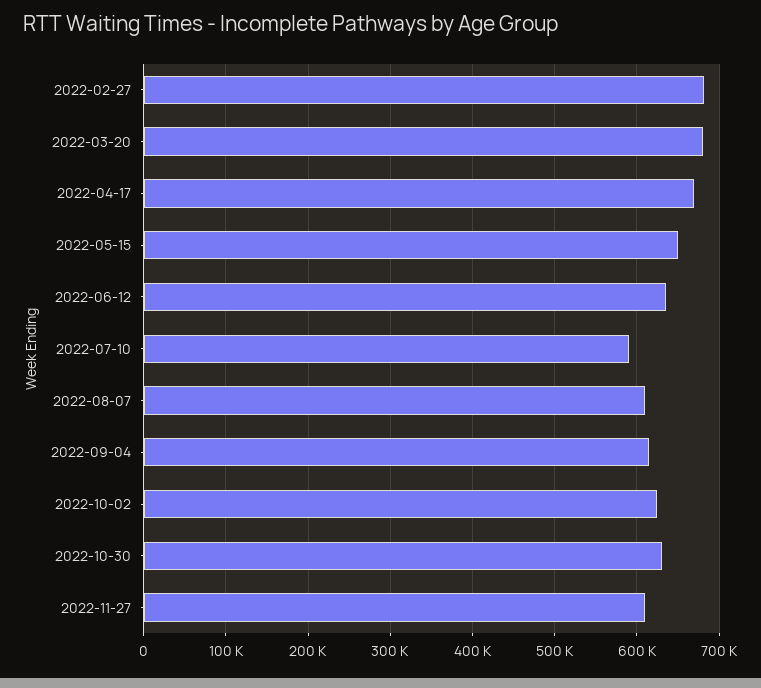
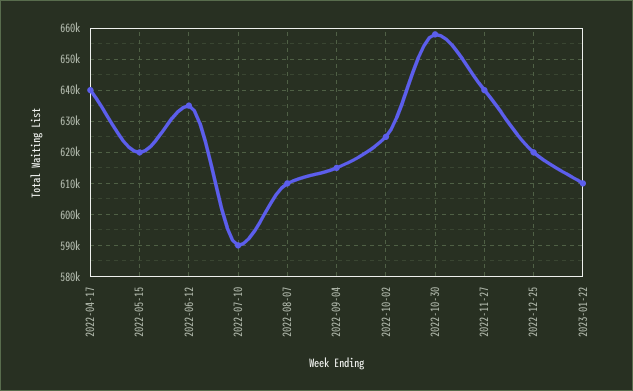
2022-02-27: 680000 -> none
2022-03-20: 680000 -> none
2022-04-17: 670000 -> 640000
2022-05-15: 650000 -> 620000
2022-10-30: 630000 -> 658000
2022-11-27: 610000 -> 640000
2022-12-25: none -> 620000
2023-01-22: none -> 610000

